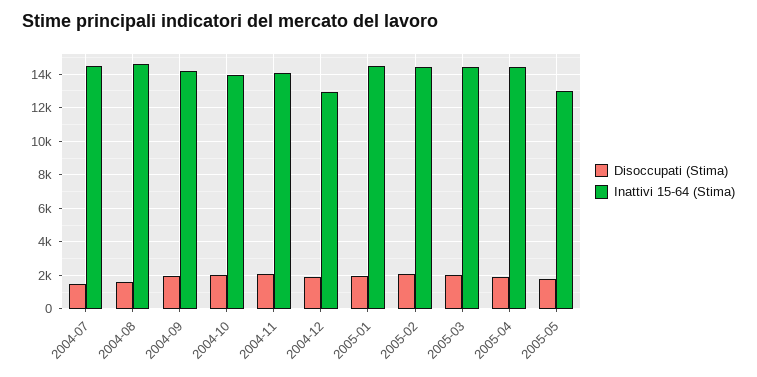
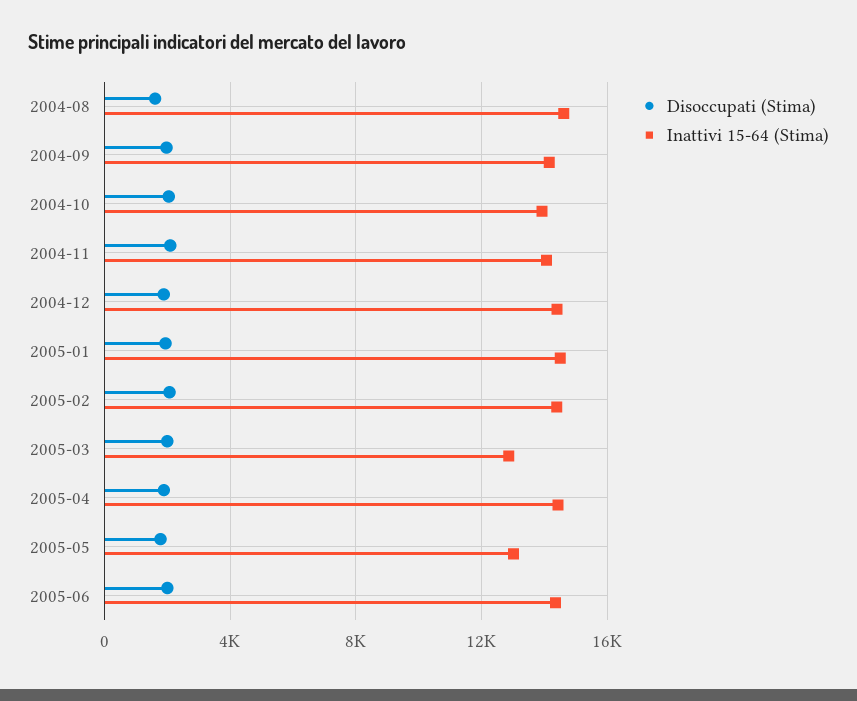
Disoccupati (Stima), 2004-07: 1500 -> none
Inattivi 15-64 (Stima), 2004-07: 14500 -> none
Inattivi 15-64 (Stima), 2004-12: 13000 -> 14500
Inattivi 15-64 (Stima), 2005-03: 14500 -> 13000
Disoccupati (Stima), 2005-06: none -> 2000
Inattivi 15-64 (Stima), 2005-06: none -> 14500

